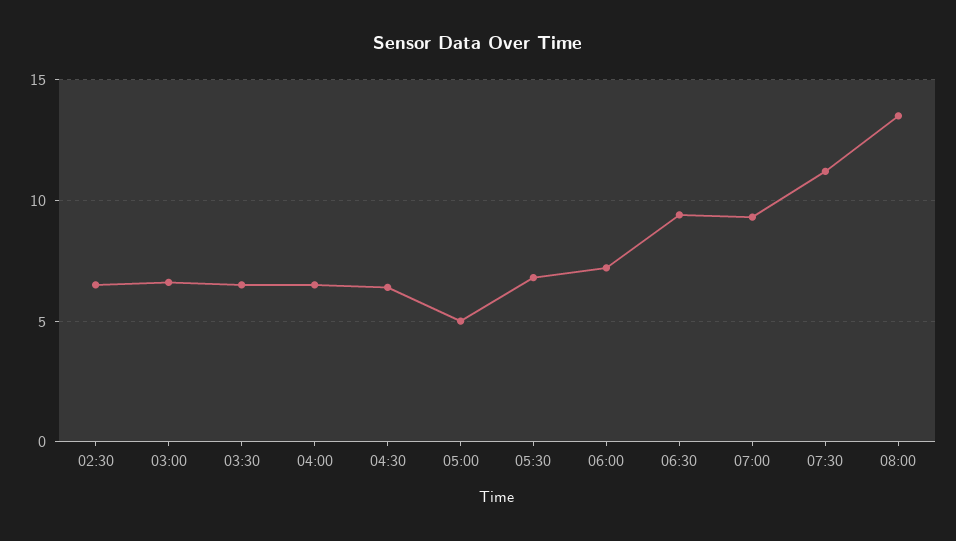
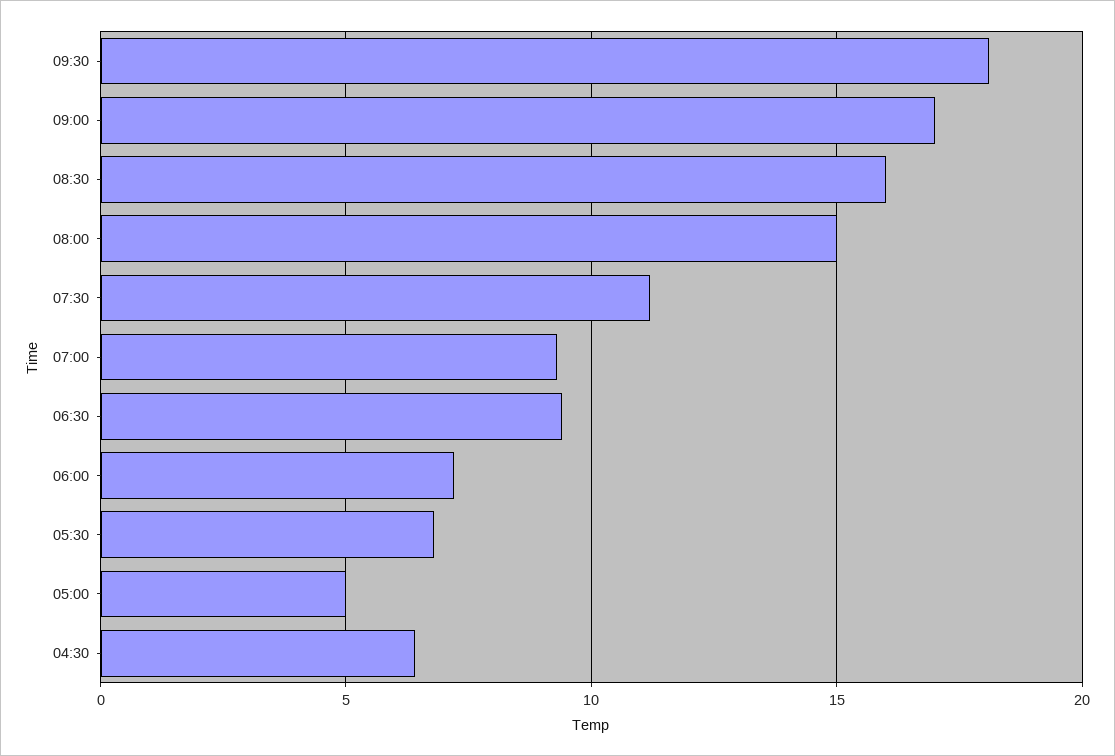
02:30: 6.5 -> none
03:00: 6.5 -> none
03:30: 6.5 -> none
04:00: 6.5 -> none
08:00: 13.5 -> 15
09:30: none -> 18
09:00: none -> 17
08:30: none -> 16

